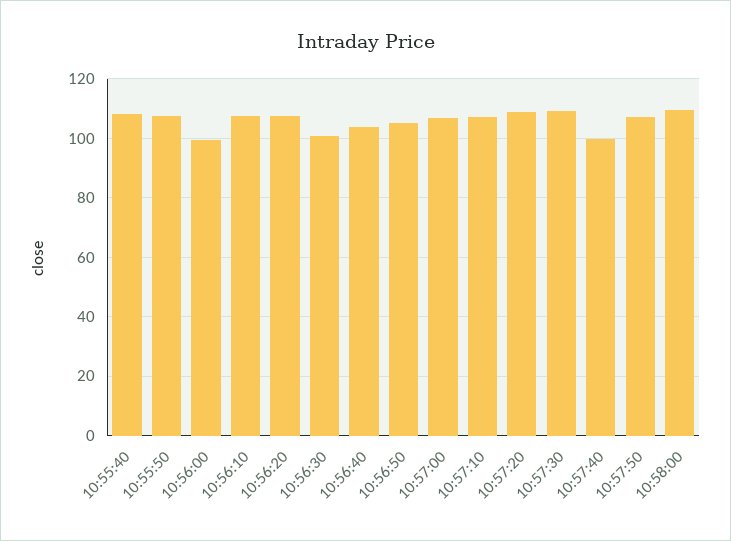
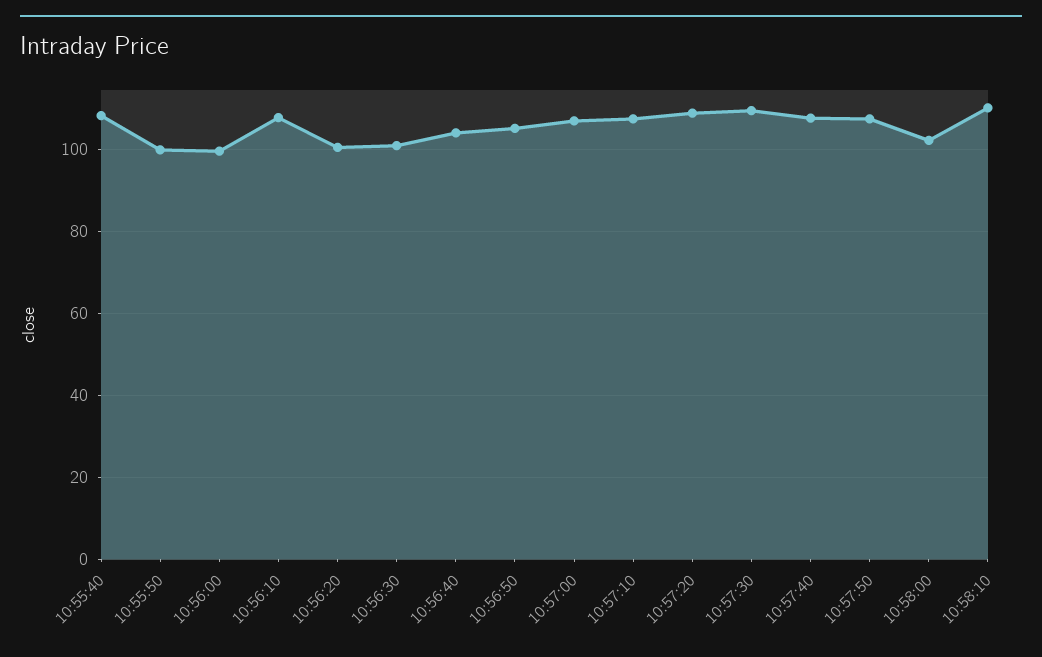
10:55:50: 107.5 -> 100
10:56:20: 107.5 -> 100
10:57:40: 100 -> 108
10:58:00: 110 -> 102
10:58:10: none -> 110

